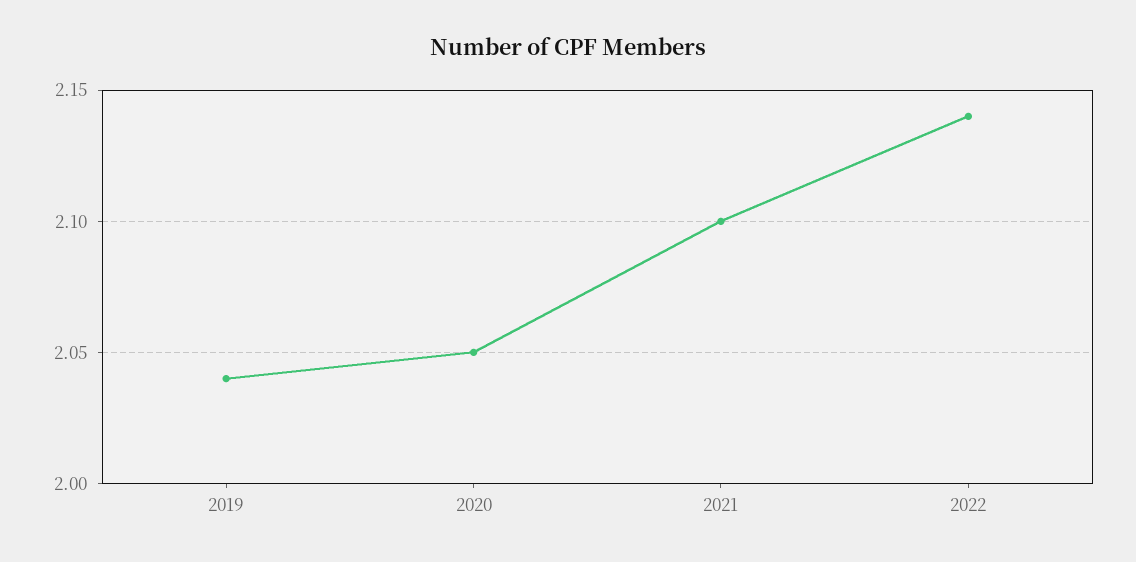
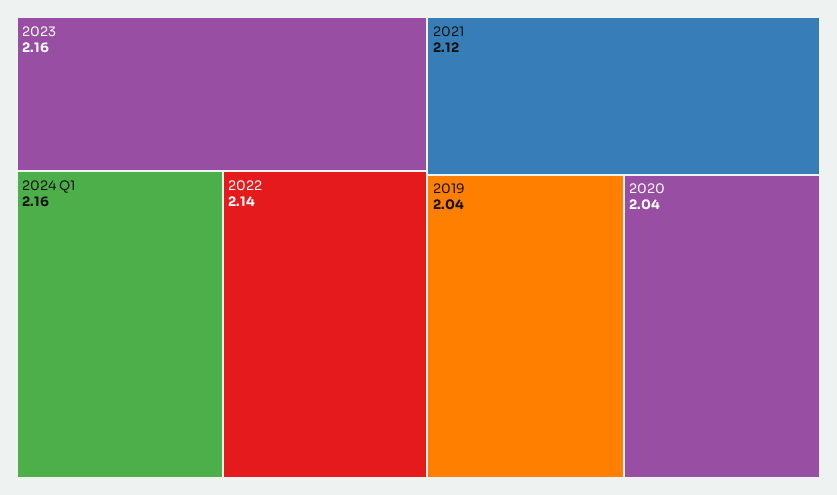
2020: 2.05 -> 2.04
2021: 2.1 -> 2.12
2023: none -> 2.16
2024 Q1: none -> 2.16

